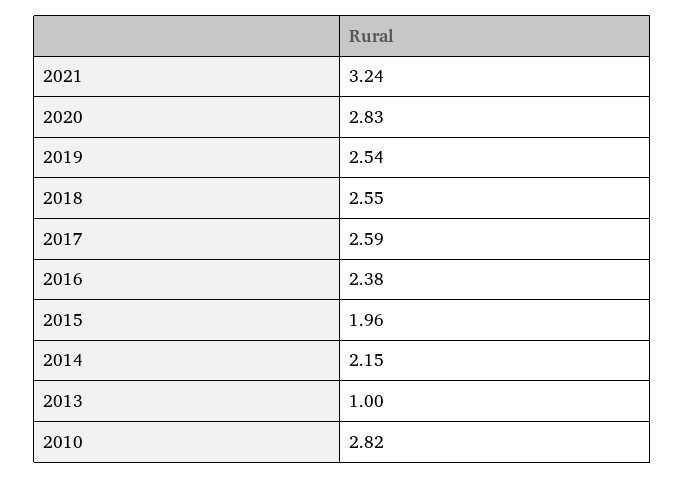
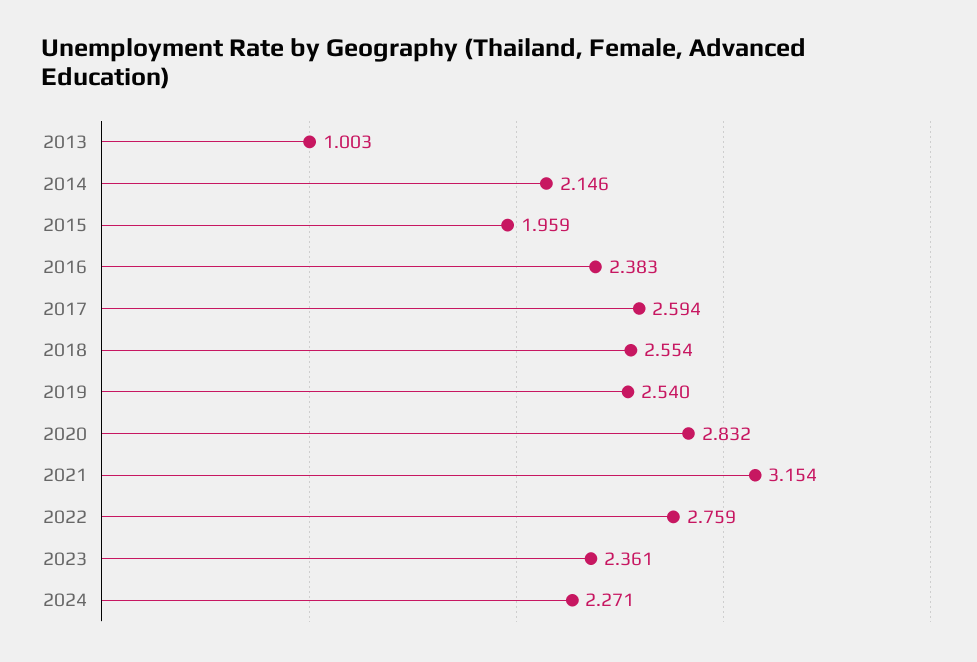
2021: 3.24 -> 3.154
2010: 2.82 -> none
2022: none -> 2.759
2023: none -> 2.361
2024: none -> 2.271

